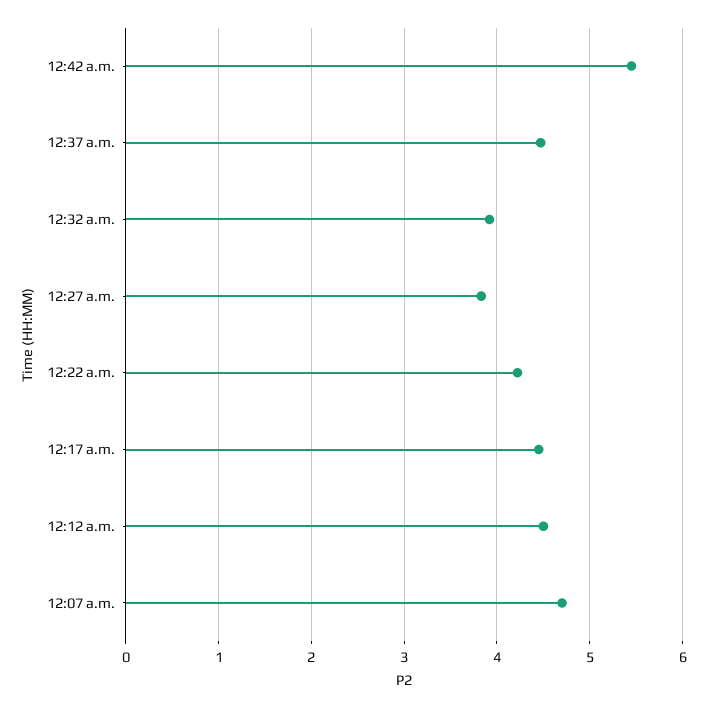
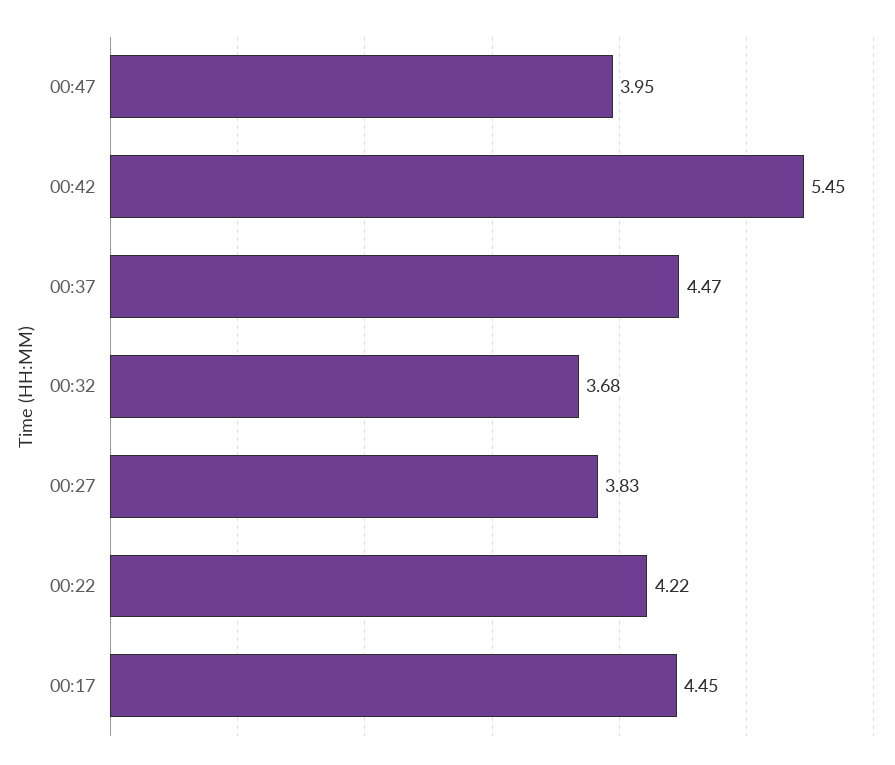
12:32 a.m.: 3.9 -> 3.68
12:12 a.m.: 4.5 -> none
12:07 a.m.: 4.7 -> none
00:47: none -> 3.95

